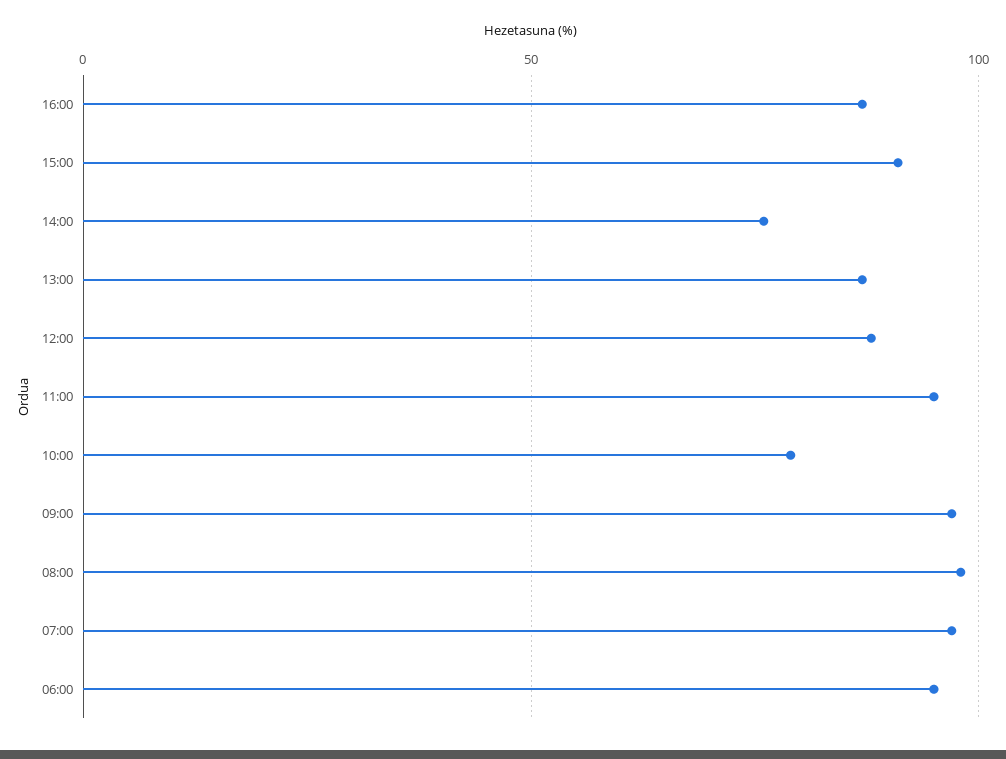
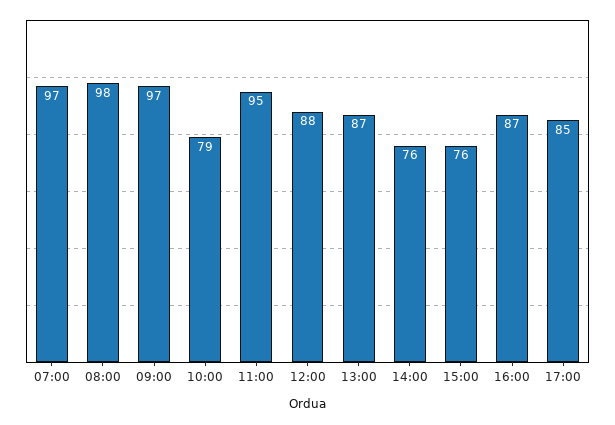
15:00: 90 -> 76
06:00: 95 -> none
17:00: none -> 85

